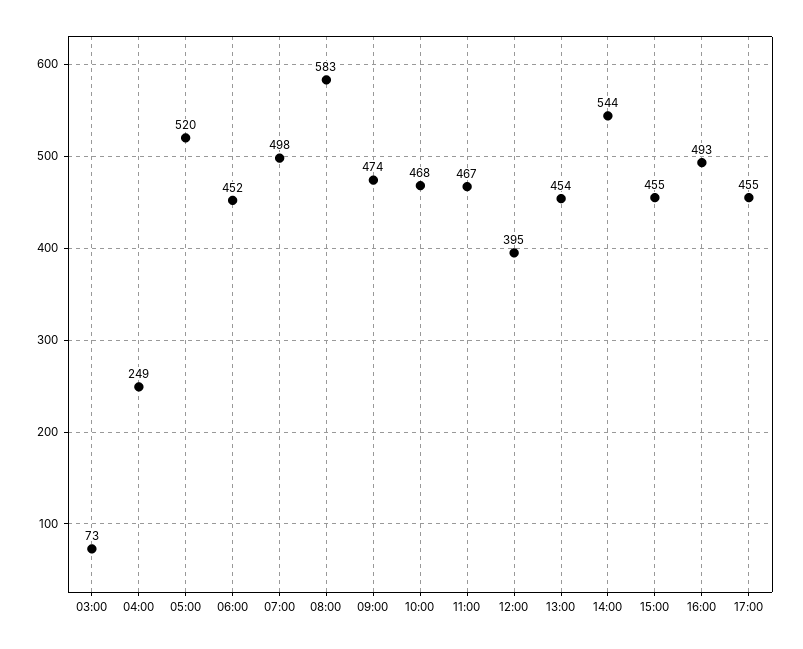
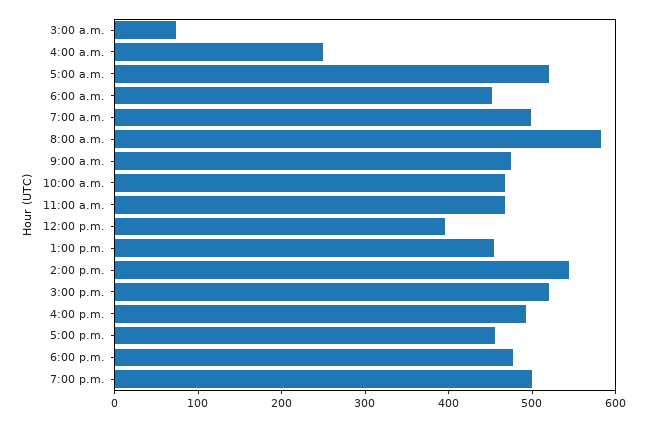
15:00: 455 -> 520
6:00 p.m.: none -> 480
7:00 p.m.: none -> 500

